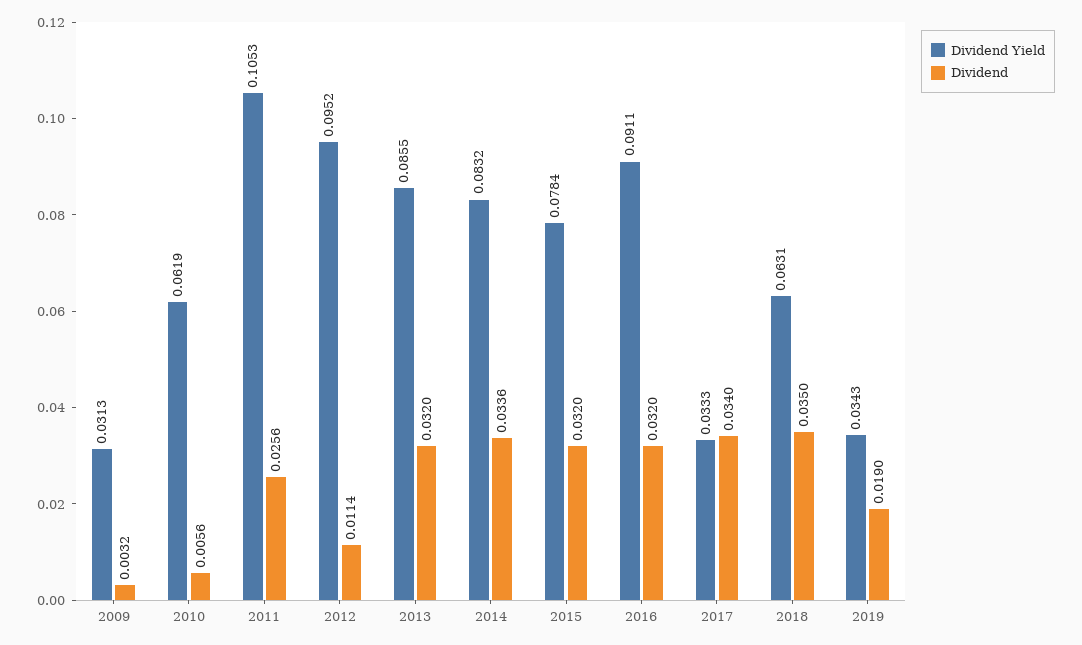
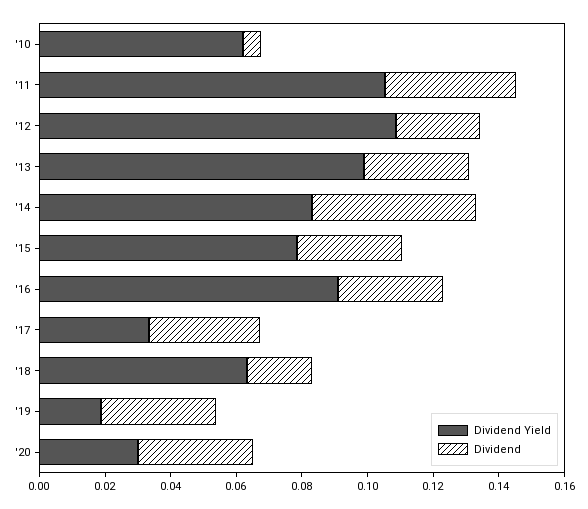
Dividend Yield, 2009: 0.0313 -> none
Dividend, 2009: 0.0032 -> none
Dividend, 2011: 0.0256 -> 0.04
Dividend Yield, 2012: 0.0952 -> 0.11
Dividend, 2012: 0.0114 -> 0.025
Dividend Yield, 2013: 0.0855 -> 0.1
Dividend, 2014: 0.0336 -> 0.05
Dividend, 2018: 0.035 -> 0.02
Dividend Yield, 2019: 0.0343 -> 0.02
Dividend, 2019: 0.019 -> 0.035
Dividend Yield, '20: none -> 0.03
Dividend, '20: none -> 0.035

